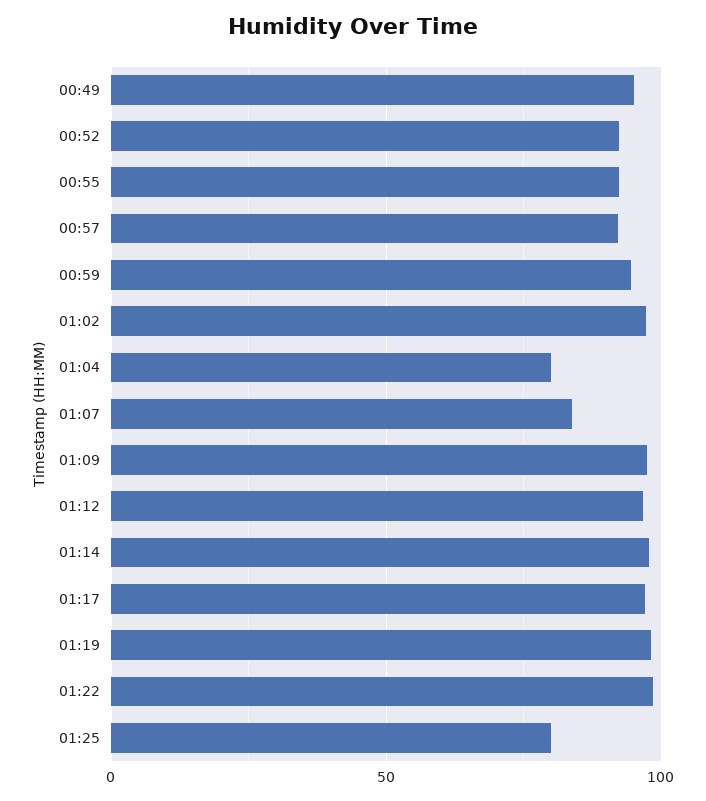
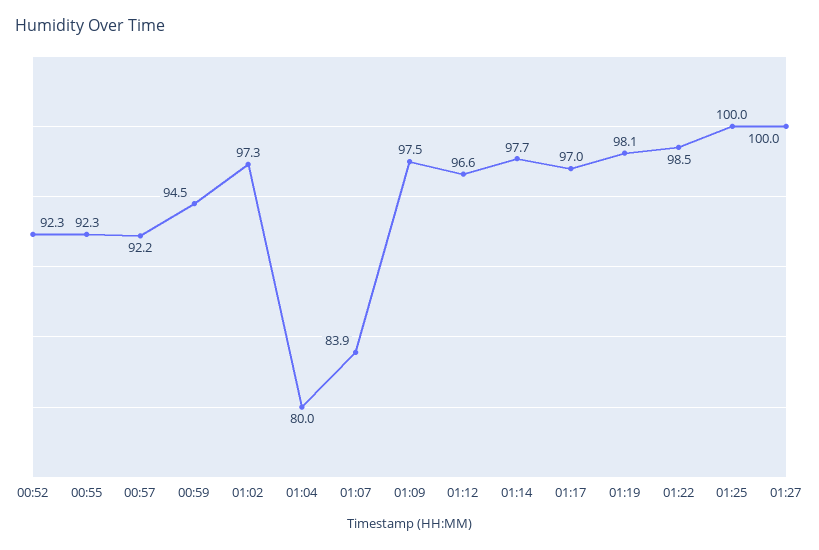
00:49: 95 -> none
01:25: 80 -> 100
01:27: none -> 100

